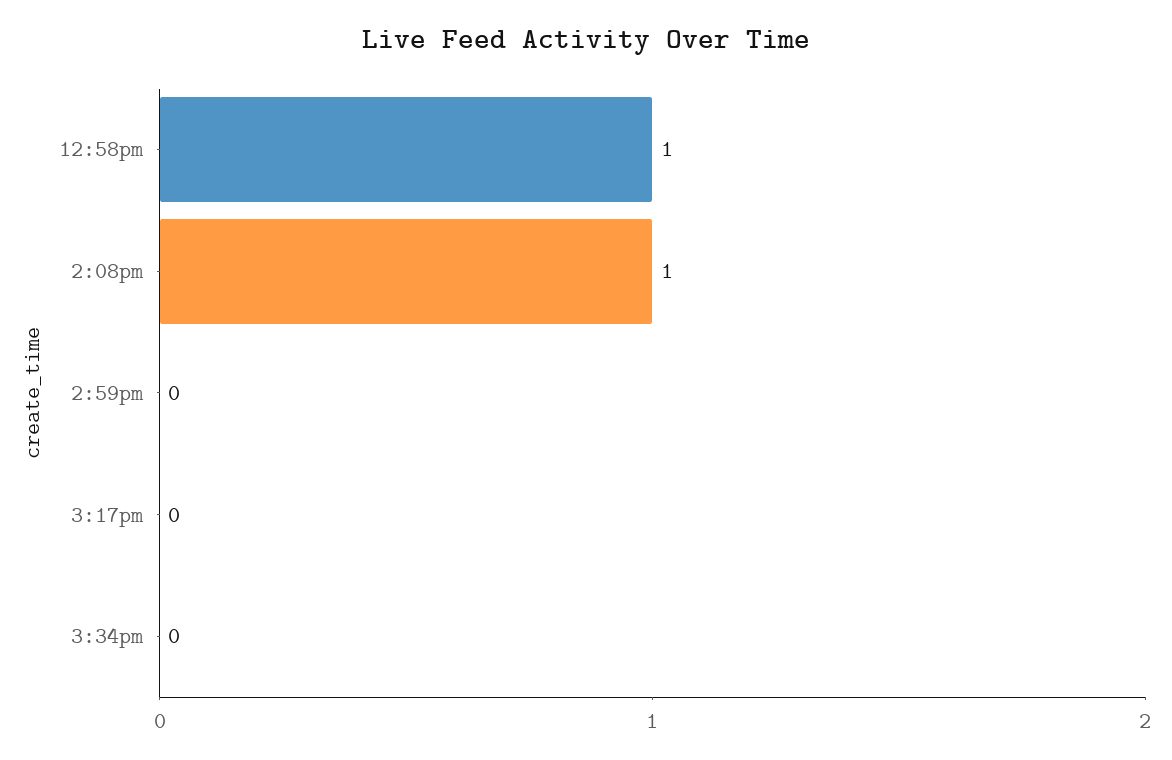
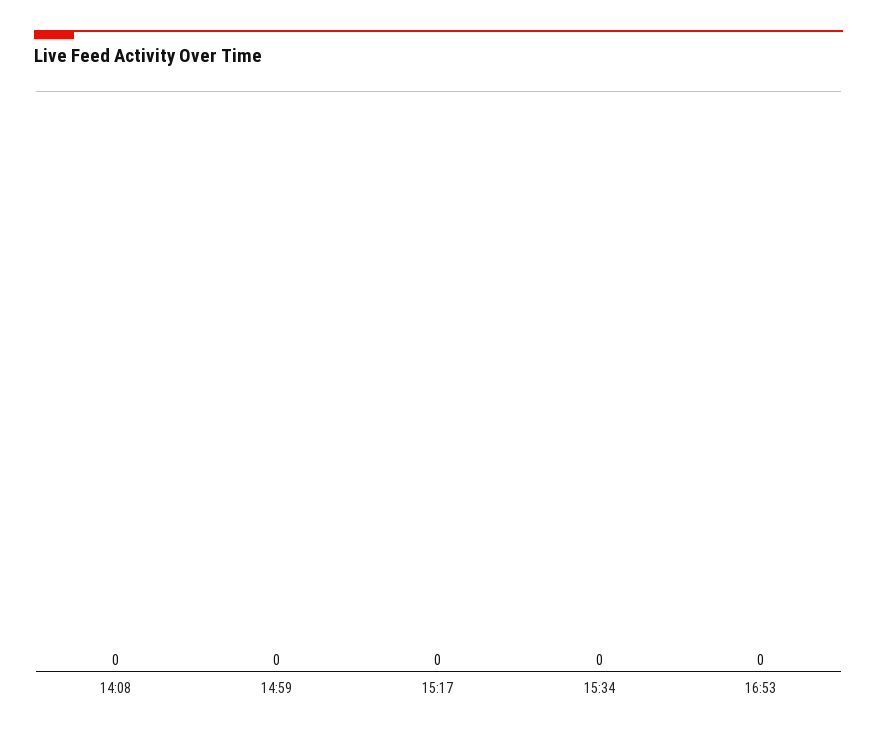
12:58pm: 1 -> none
2:08pm: 1 -> 0
16:53: none -> 0

